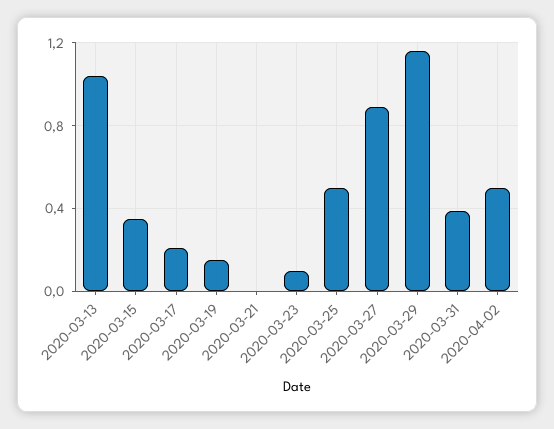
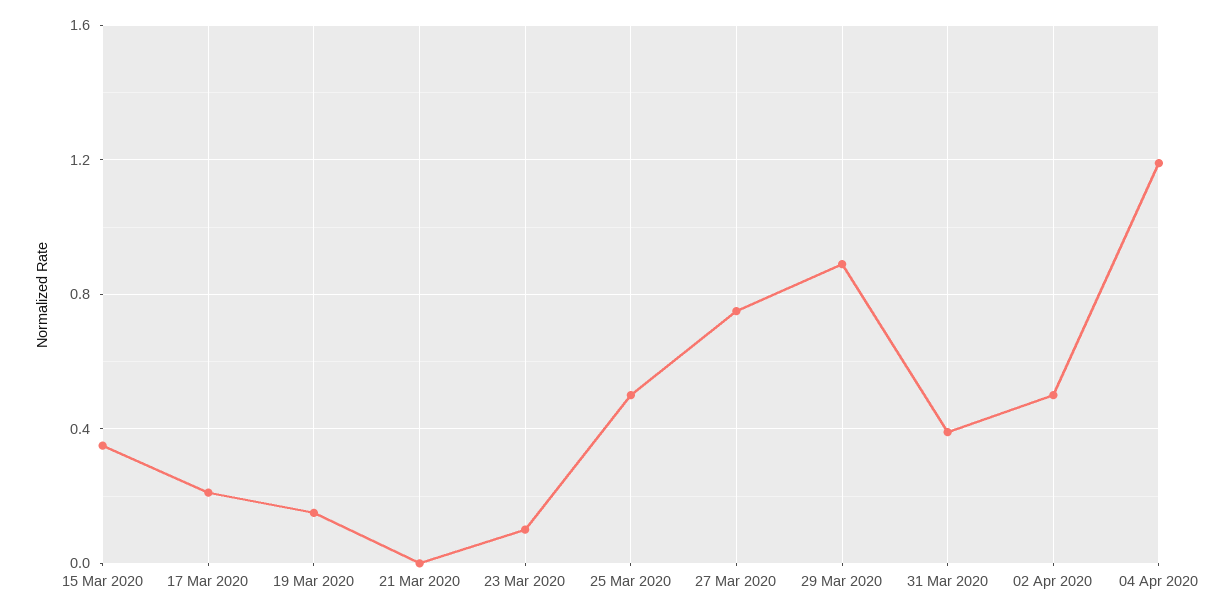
2020-03-13: 1.05 -> none
2020-03-27: 0.9 -> 0.75
2020-03-29: 1.15 -> 0.9
04 Apr 2020: none -> 1.2

